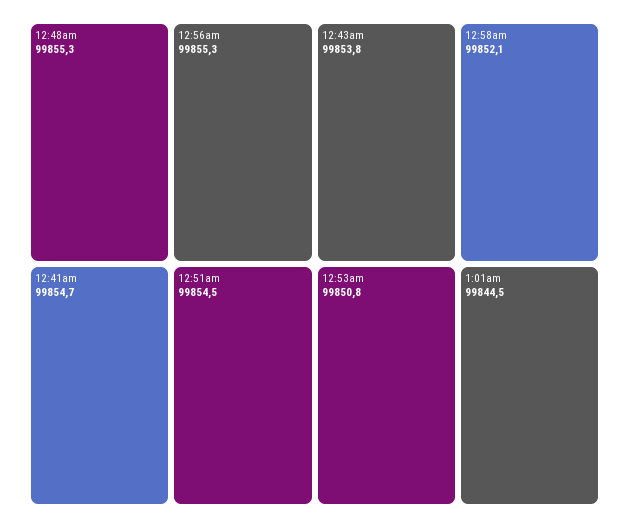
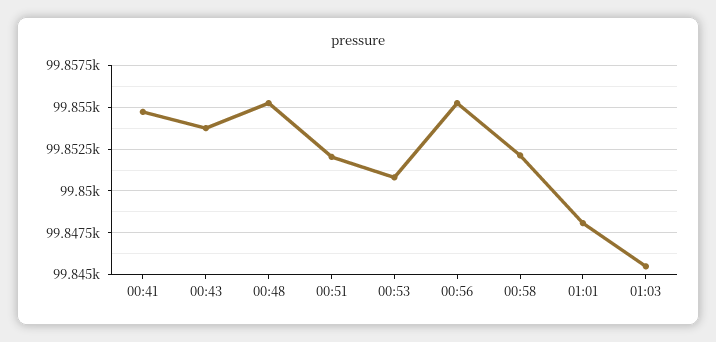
12:51am: 99854.5 -> 99852
1:01am: 99844.5 -> 99848
01:03: none -> 99845.5

